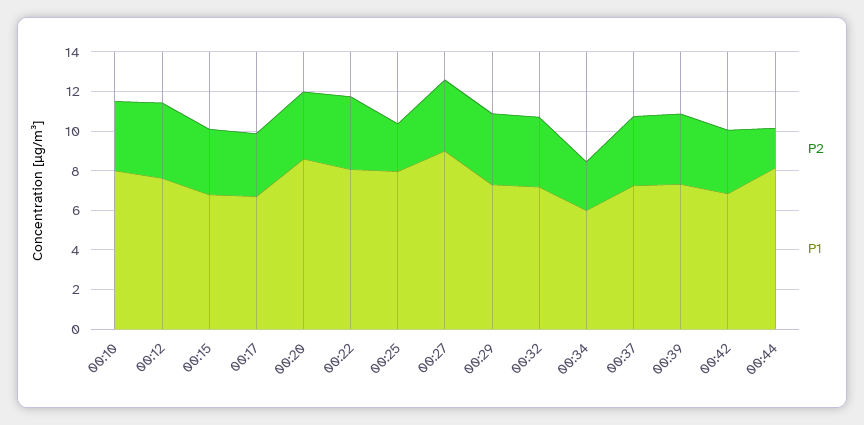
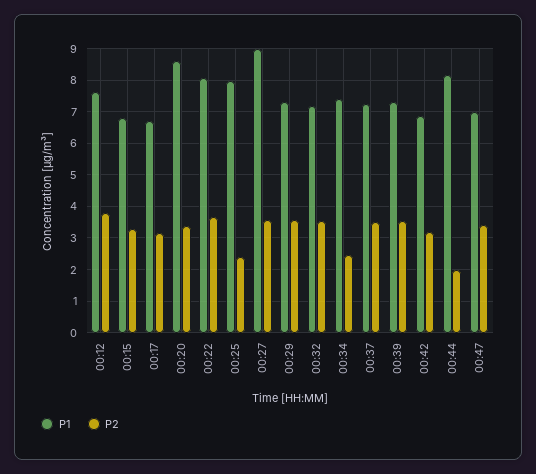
P2, 00:10: 3.5 -> none
P1, 00:10: 8 -> none
P1, 00:34: 6 -> 7.4
P1, 00:47: none -> 7
P2, 00:47: none -> 3.4

